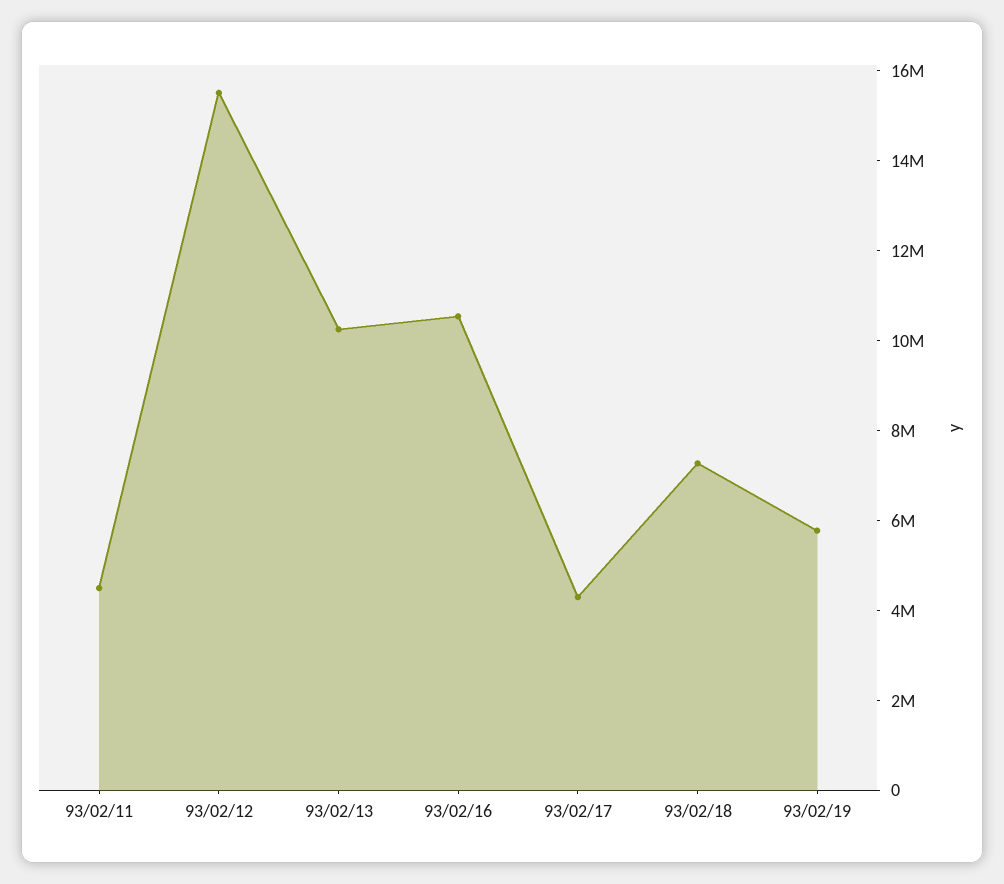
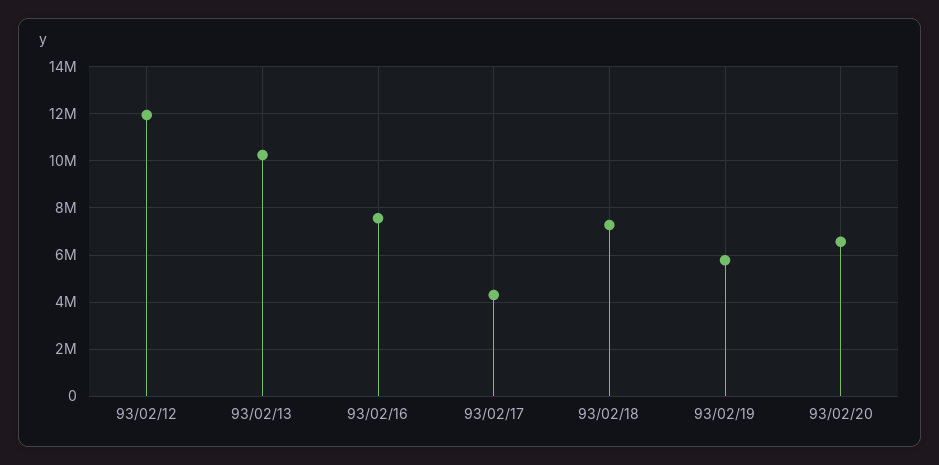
93/02/11: 4500000 -> none
93/02/12: 15500000 -> 12000000
93/02/16: 10500000 -> 7500000
93/02/20: none -> 6500000

